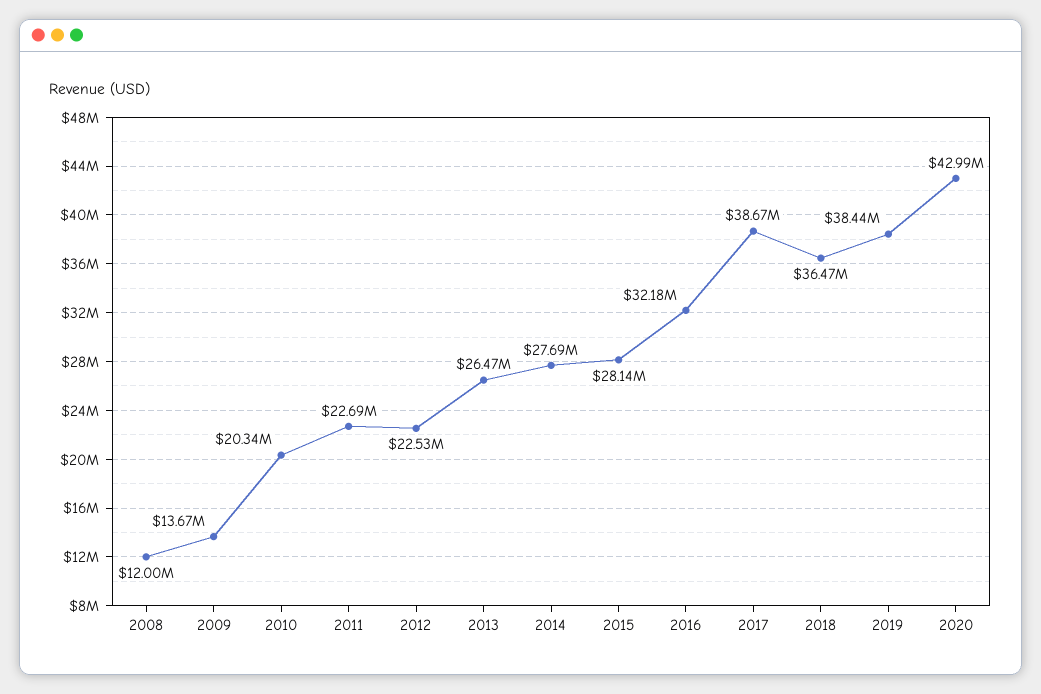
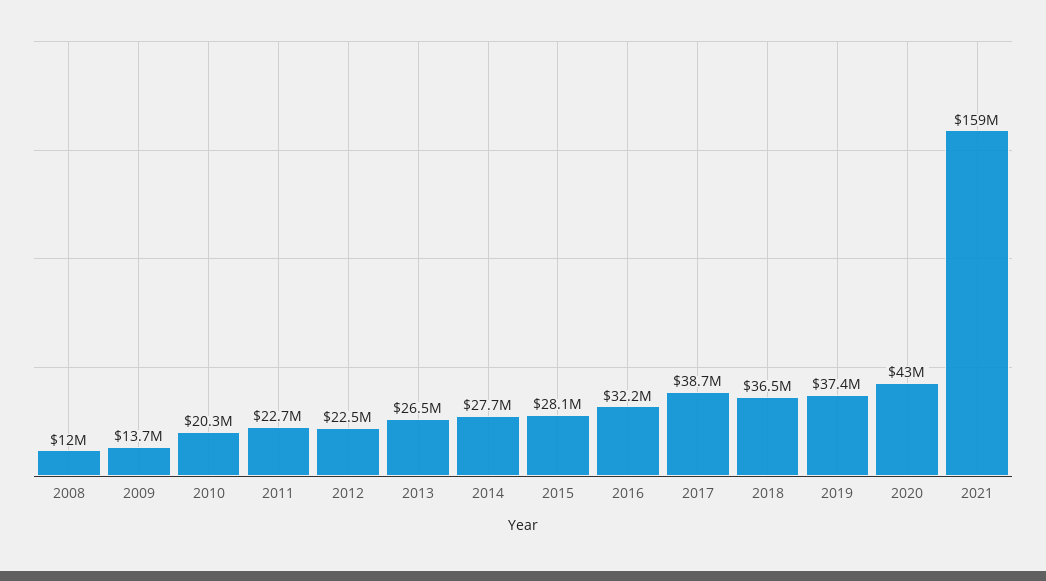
2019: 38440000 -> 37400000
2021: none -> 159000000

